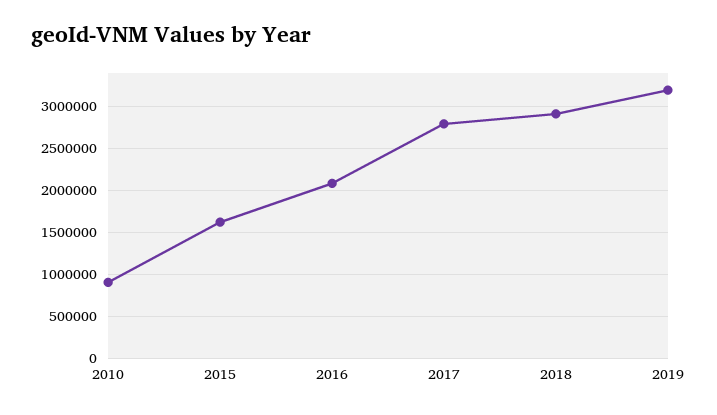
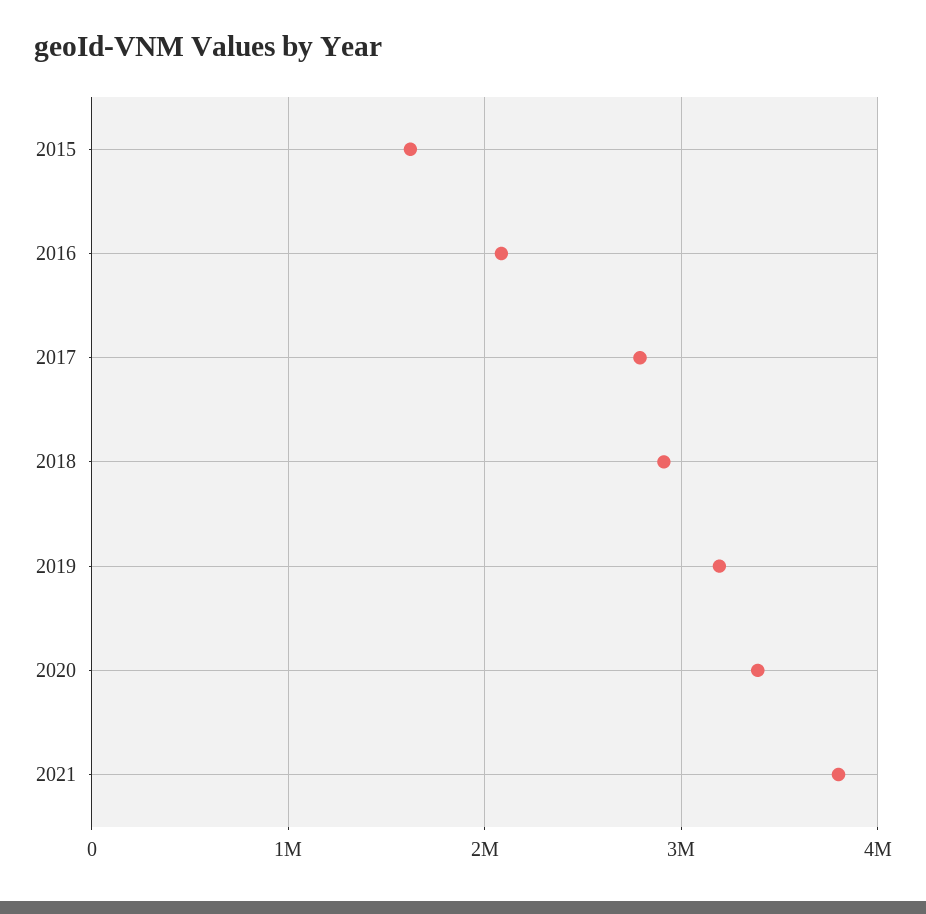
2010: 900000 -> none
2020: none -> 3400000
2021: none -> 3800000

